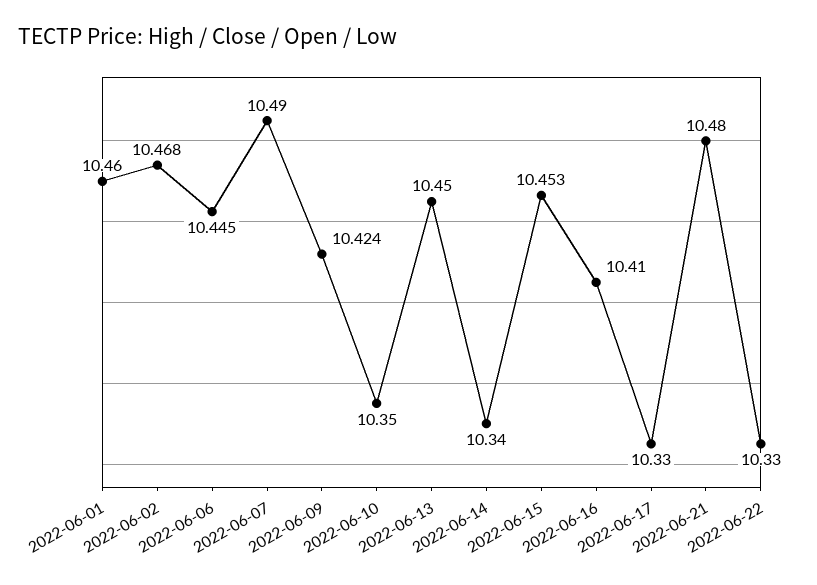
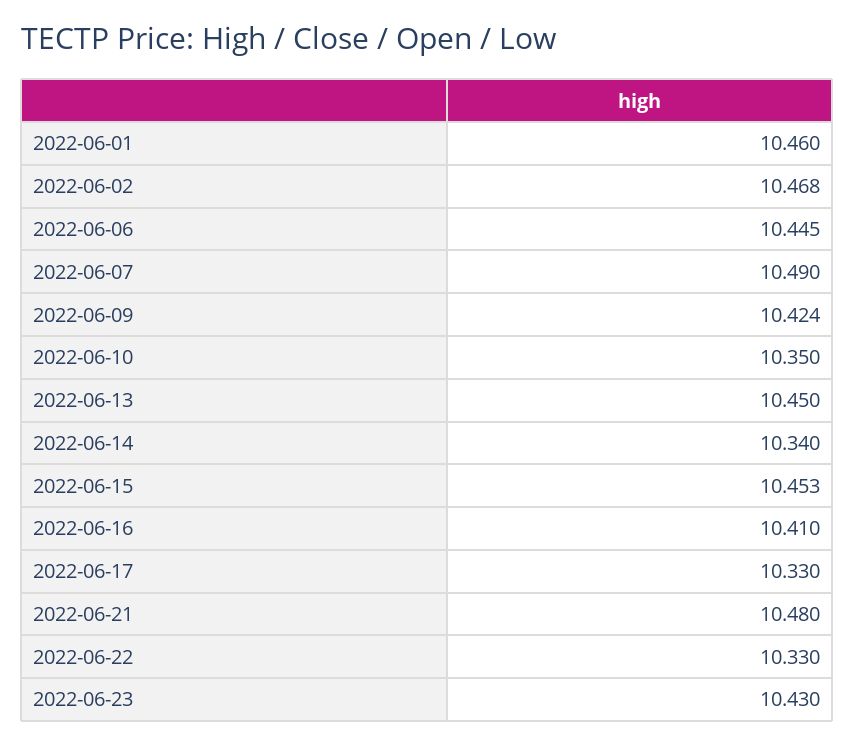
2022-06-23: none -> 10.43

